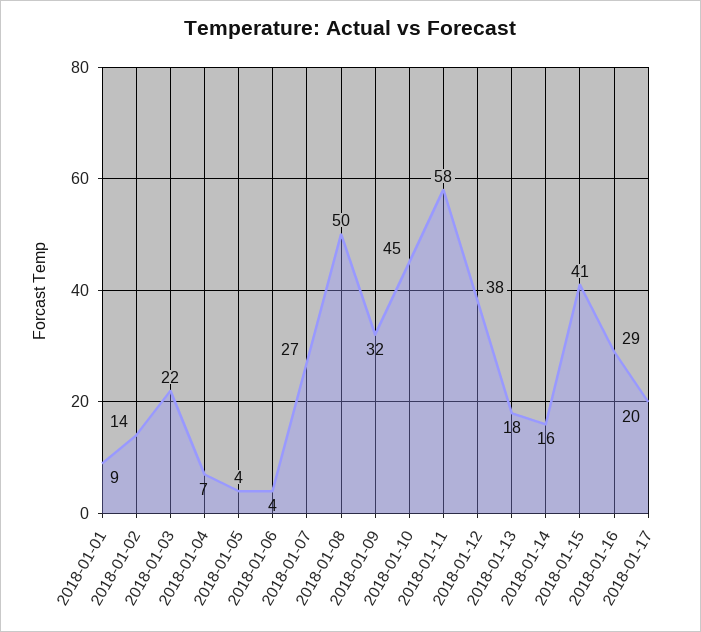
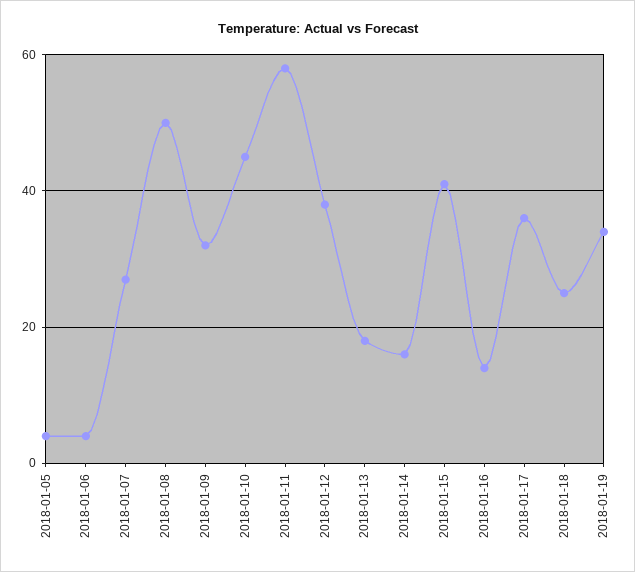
2018-01-01: 9 -> none
2018-01-02: 14 -> none
2018-01-03: 22 -> none
2018-01-04: 7 -> none
2018-01-16: 29 -> 15
2018-01-17: 20 -> 35
2018-01-18: none -> 25
2018-01-19: none -> 35

